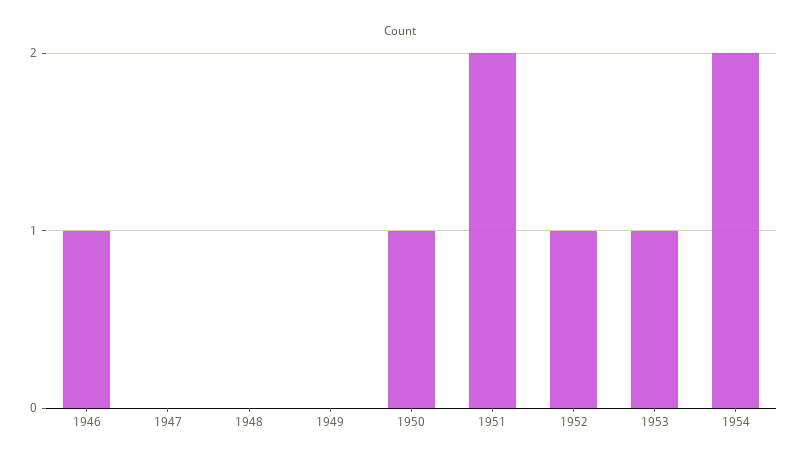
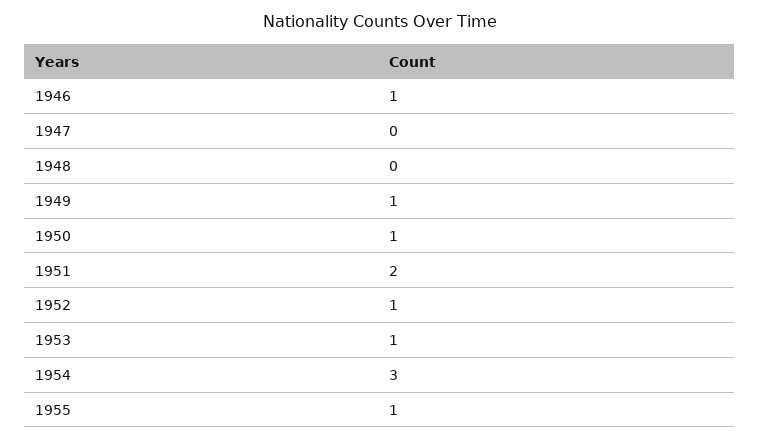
1949: 0 -> 1
1954: 2 -> 3
1955: none -> 1

